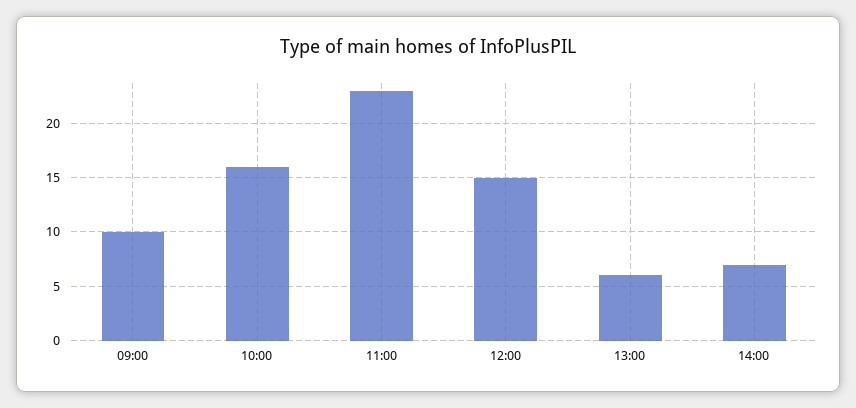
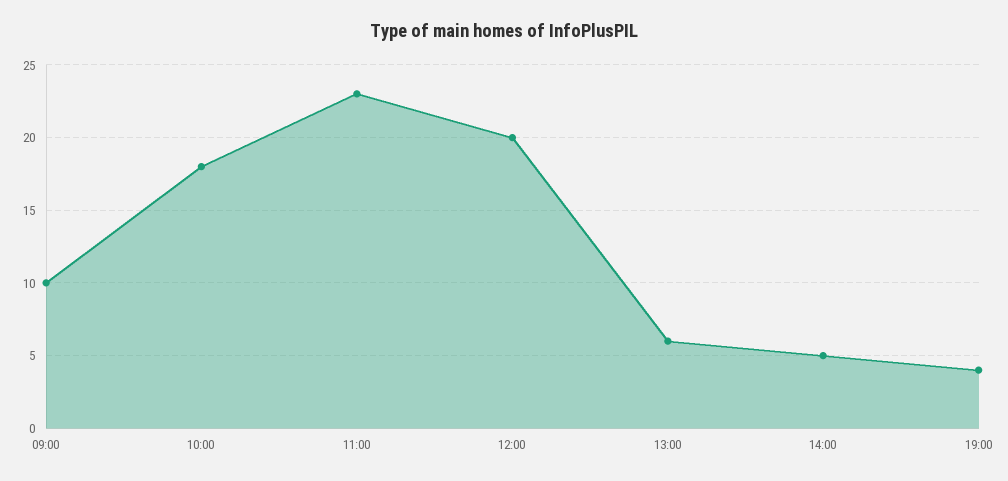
10:00: 16 -> 18
12:00: 15 -> 20
14:00: 7 -> 5
19:00: none -> 4

